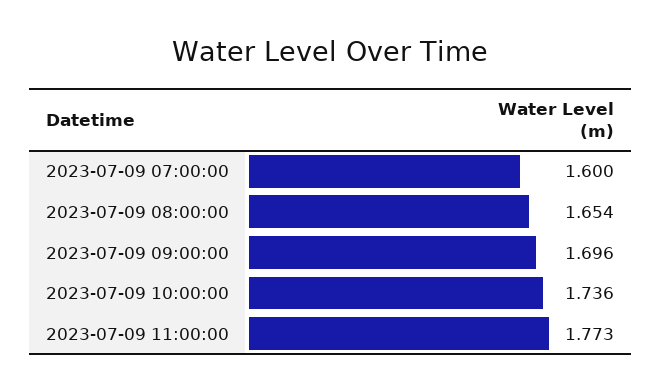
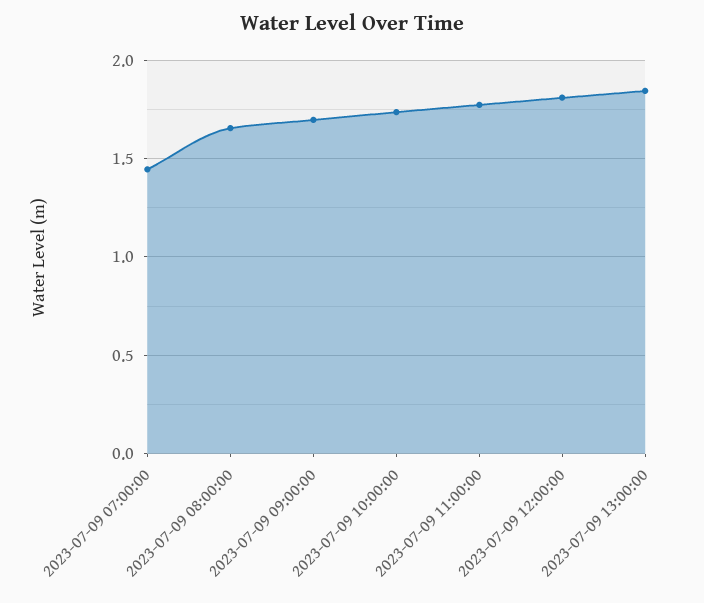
2023-07-09 07:00:00: 1.6 -> 1.45
2023-07-09 12:00:00: none -> 1.8
2023-07-09 13:00:00: none -> 1.85

